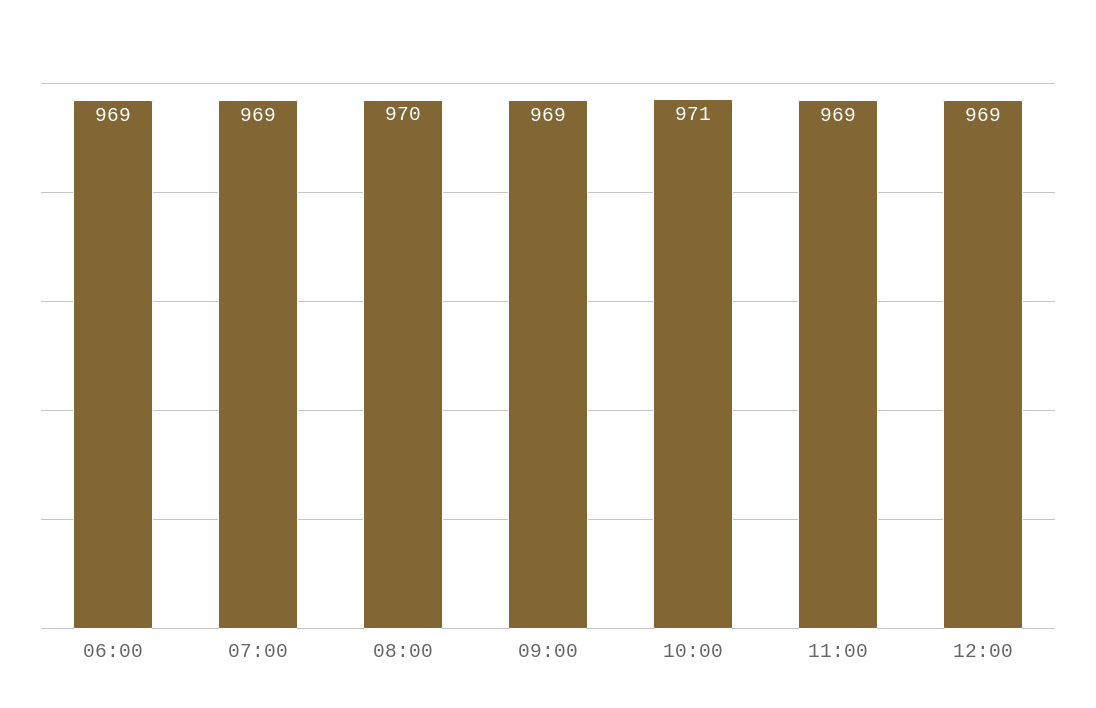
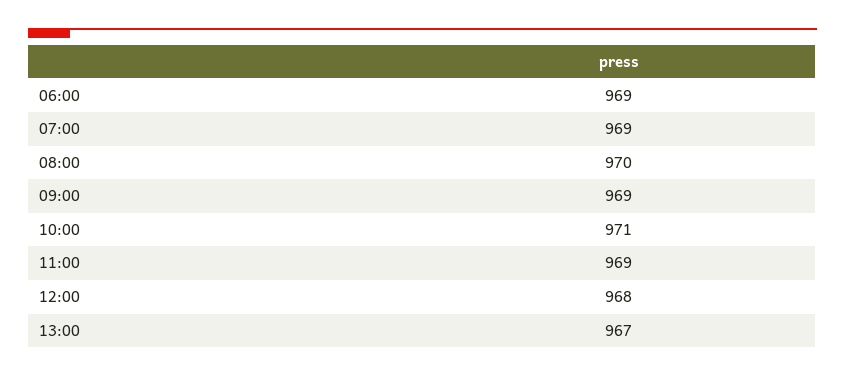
12:00: 969 -> 968
13:00: none -> 967

